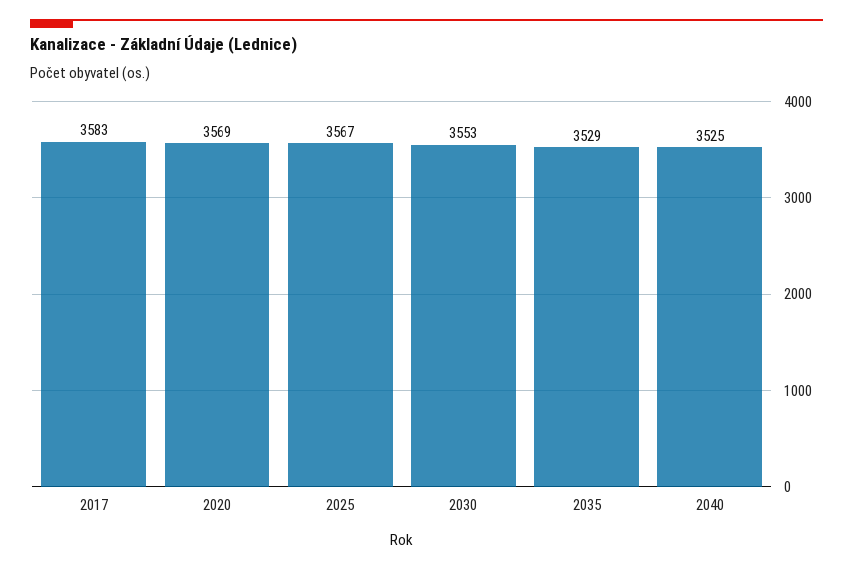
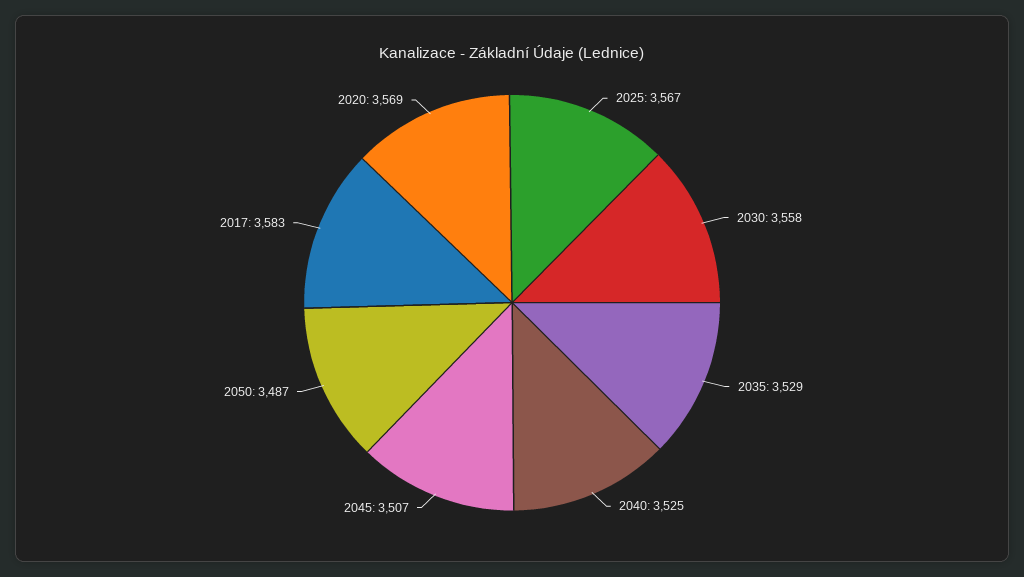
2030: 3553 -> 3558
2045: none -> 3507
2050: none -> 3487

